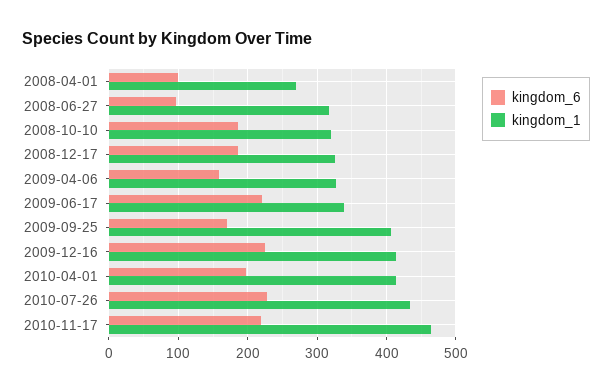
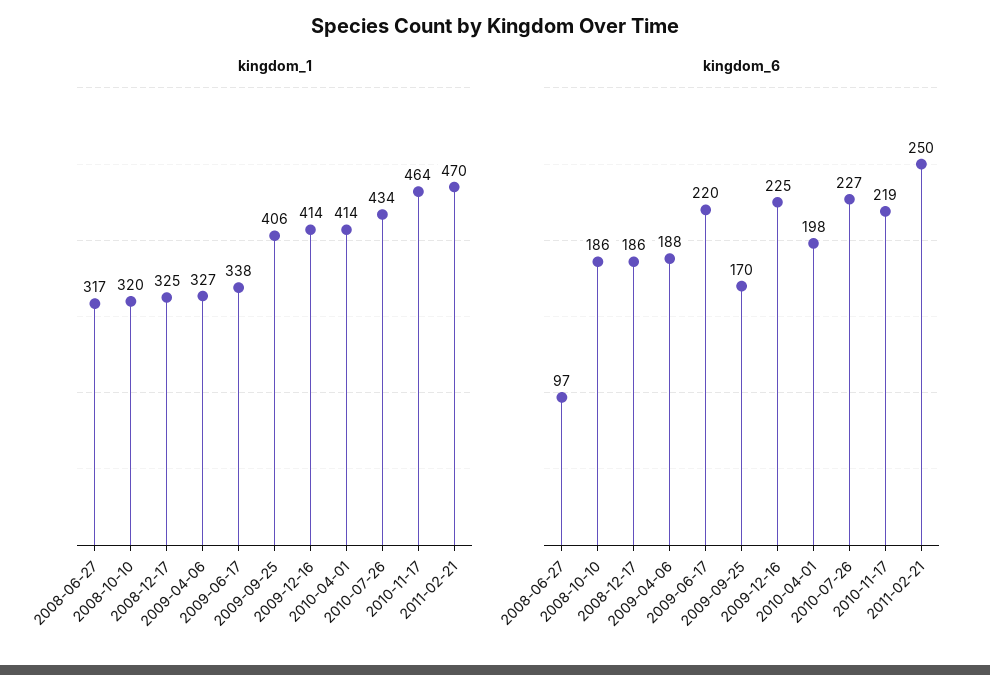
kingdom_6, 2008-04-01: 100 -> none
kingdom_1, 2008-04-01: 270 -> none
kingdom_6, 2009-04-06: 160 -> 188
kingdom_1, 2011-02-21: none -> 470
kingdom_6, 2011-02-21: none -> 250

